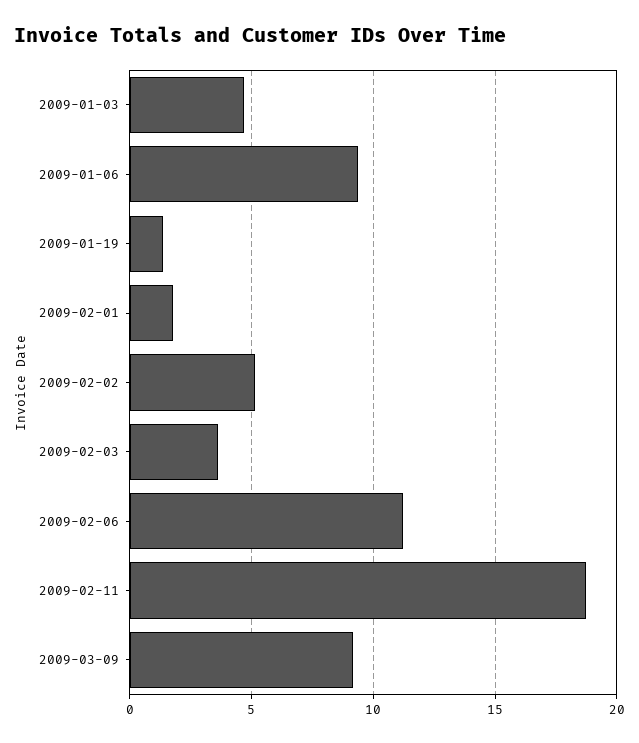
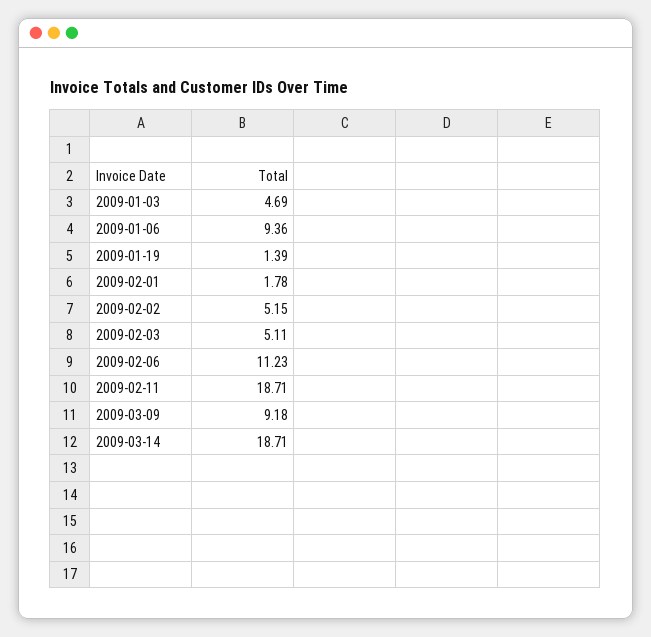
2009-02-03: 3.5 -> 5.11
2009-03-14: none -> 18.71

